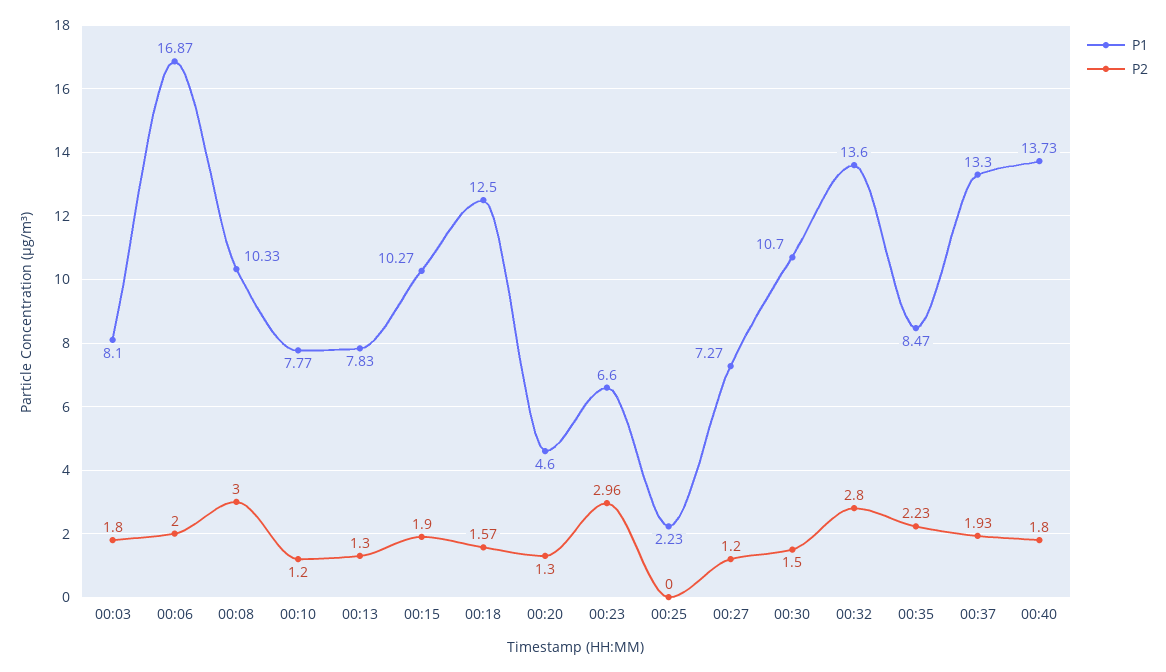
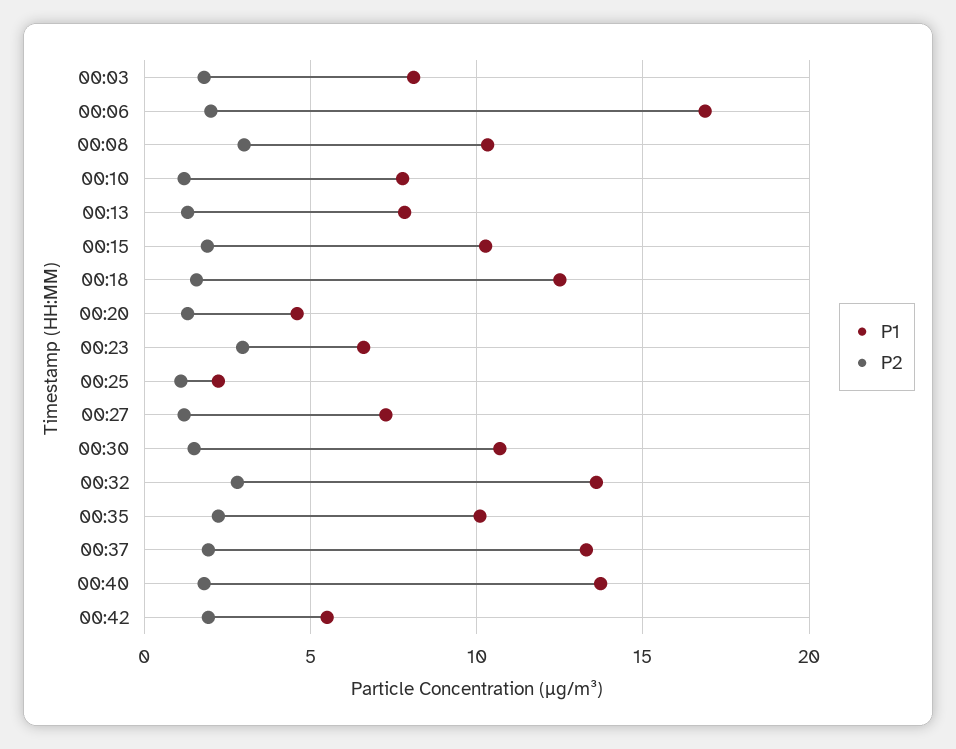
P2, 00:25: 0 -> 1
P1, 00:35: 8.47 -> 10
P1, 00:42: none -> 5.5
P2, 00:42: none -> 2

